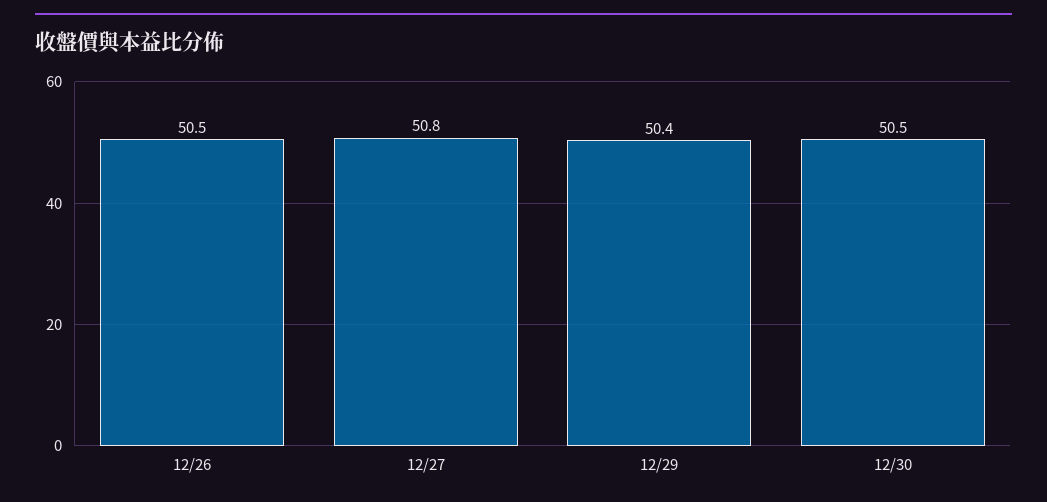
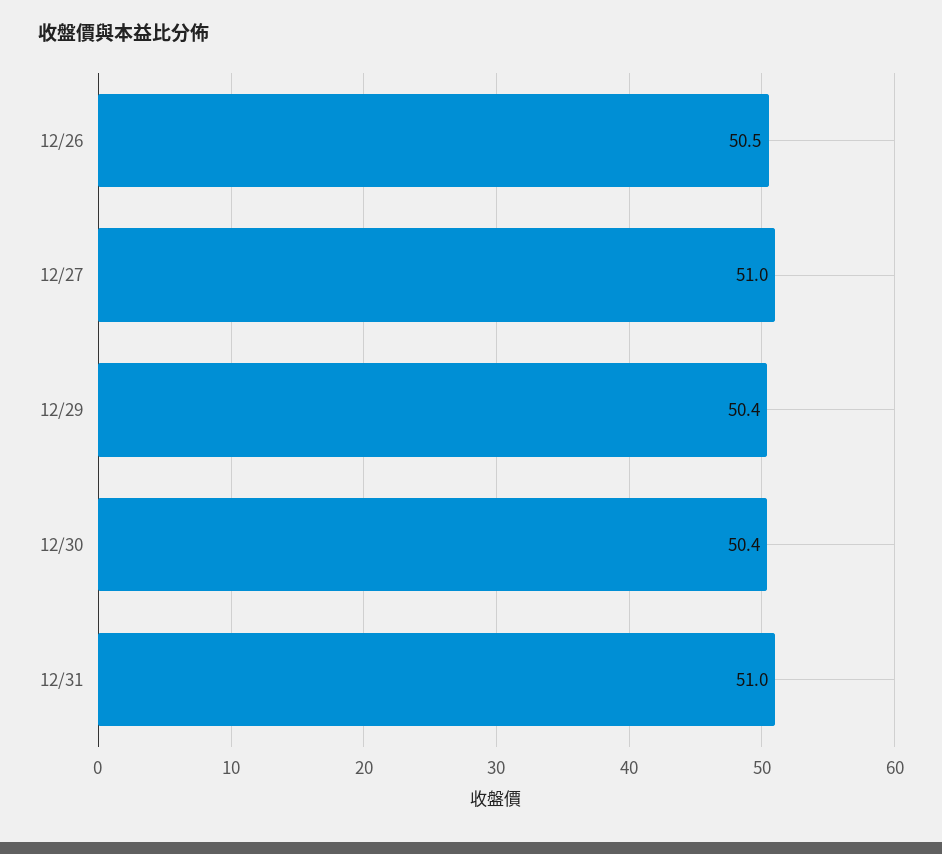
12/27: 50.8 -> 51
12/30: 50.5 -> 50.4
12/31: none -> 51

